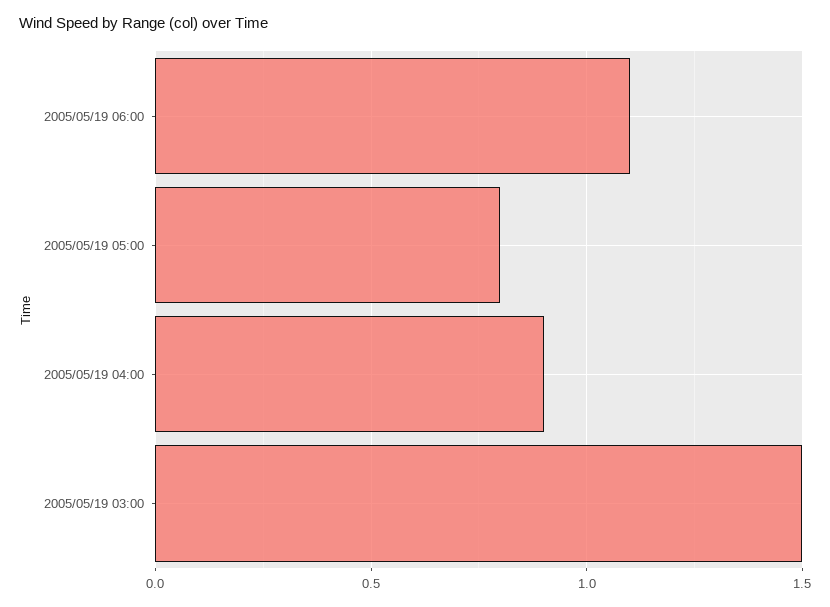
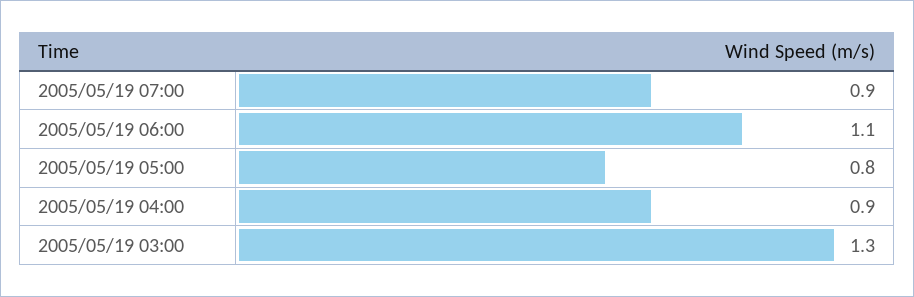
2005/05/19 03:00: 1.5 -> 1.3
2005/05/19 07:00: none -> 0.9

